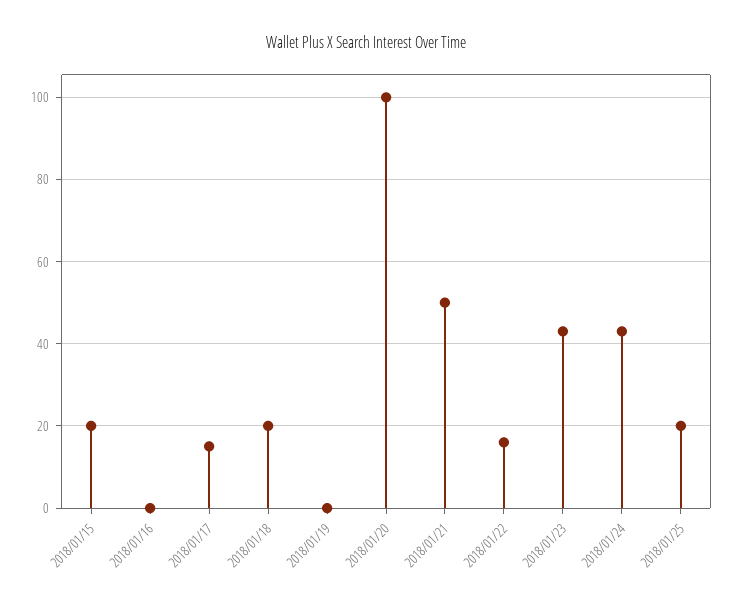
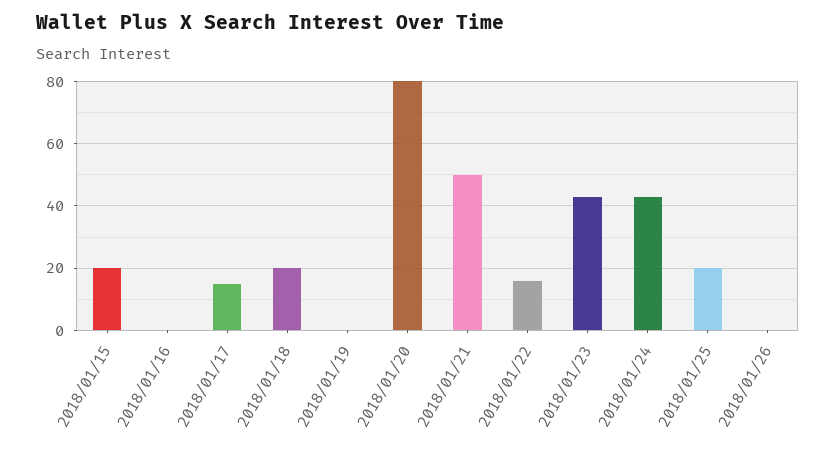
2018/01/20: 100 -> 80
2018/01/26: none -> 0

